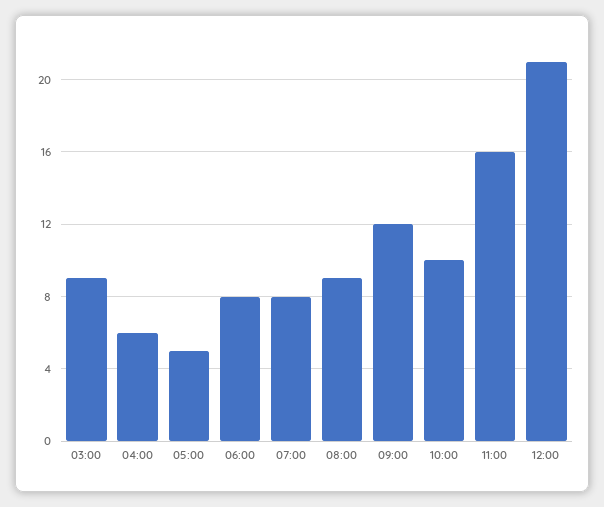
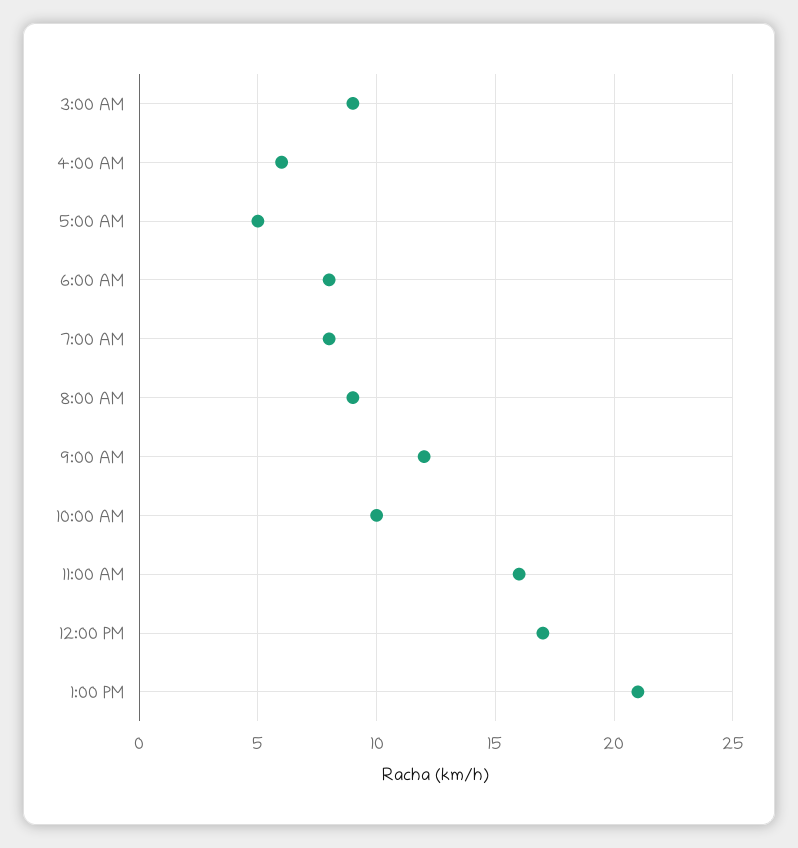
12:00: 21 -> 17
1:00 PM: none -> 21

